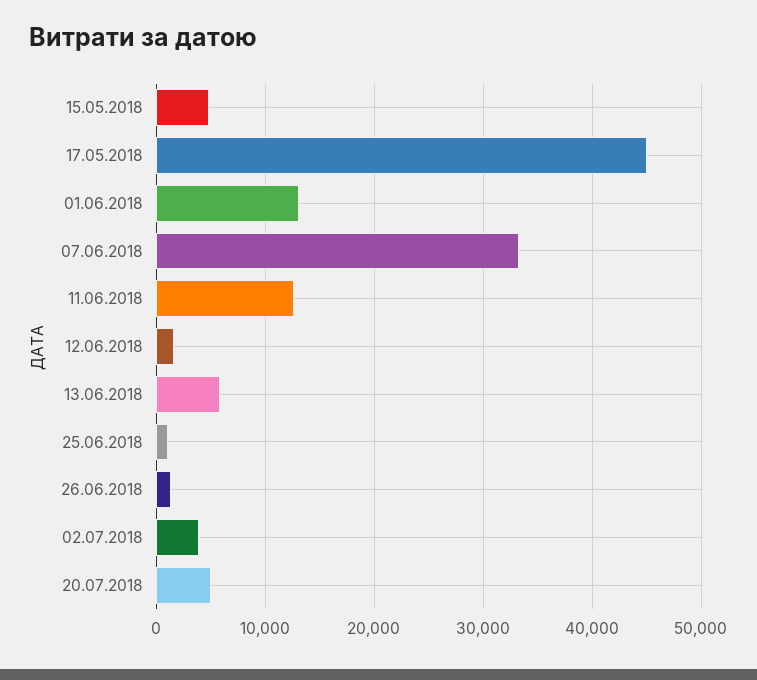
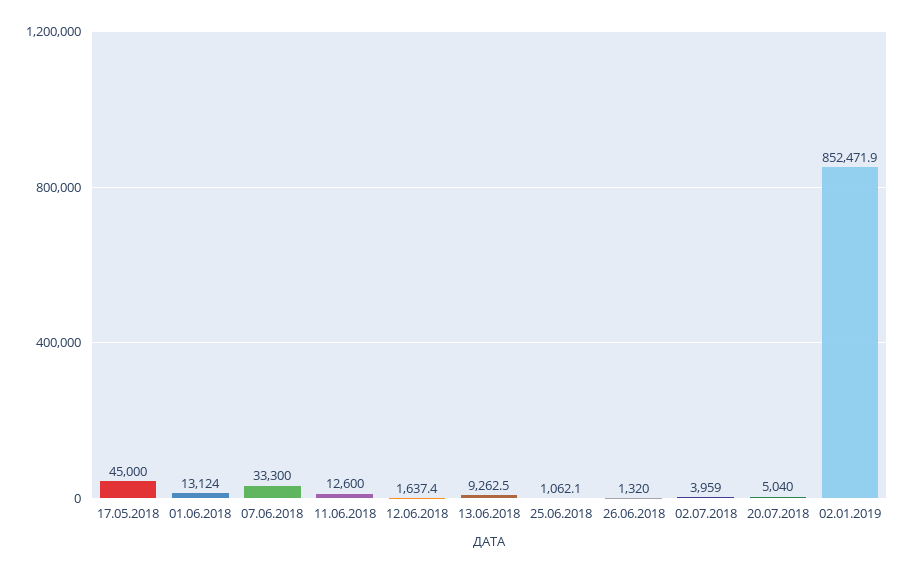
15.05.2018: 5000 -> none
13.06.2018: 6000 -> 9262.5
02.01.2019: none -> 852471.9

